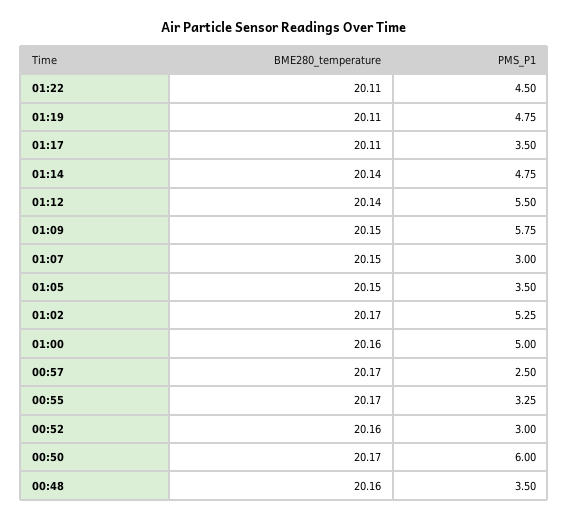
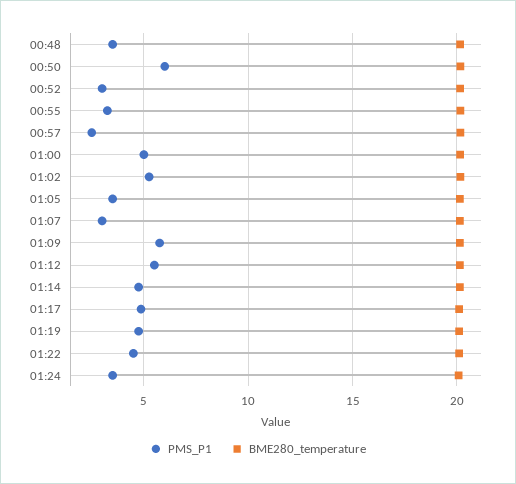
PMS_P1, 01:17: 3.5 -> 5
PMS_P1, 01:24: none -> 3.5
BME280_temperature, 01:24: none -> 20

